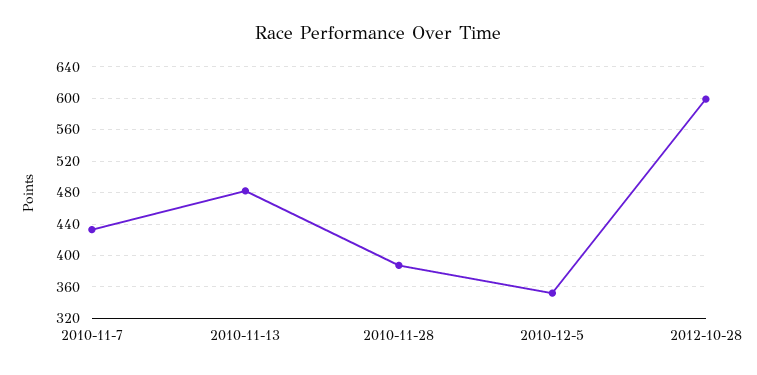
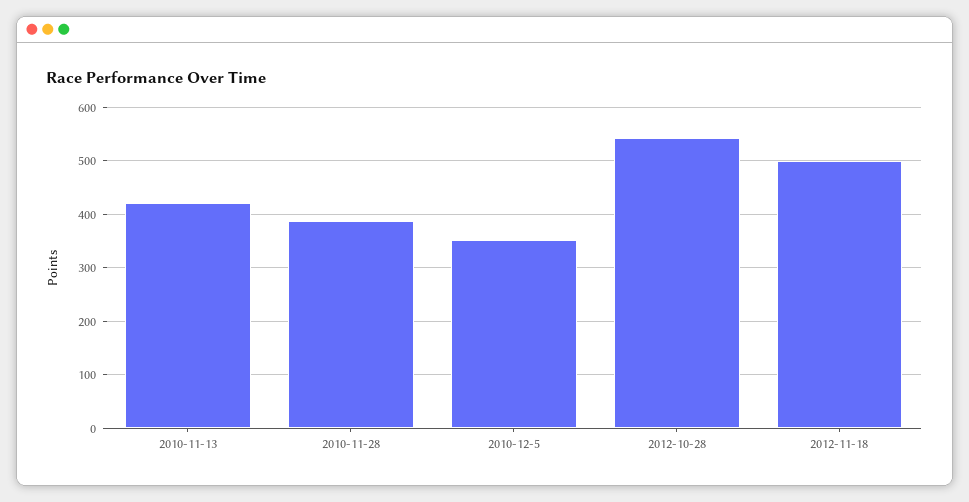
2010-11-7: 430 -> none
2010-11-13: 480 -> 420
2012-10-28: 600 -> 540
2012-11-18: none -> 500

